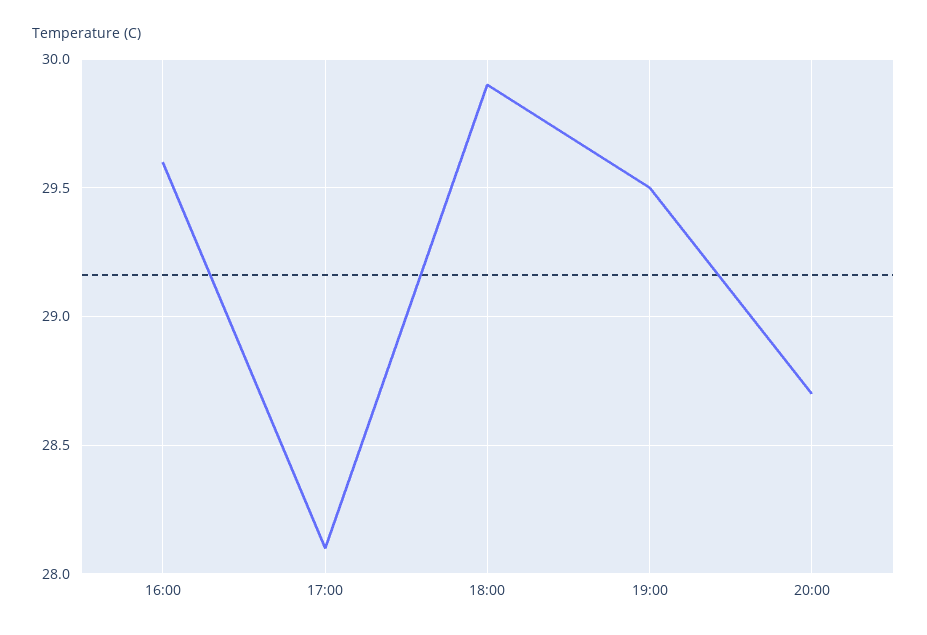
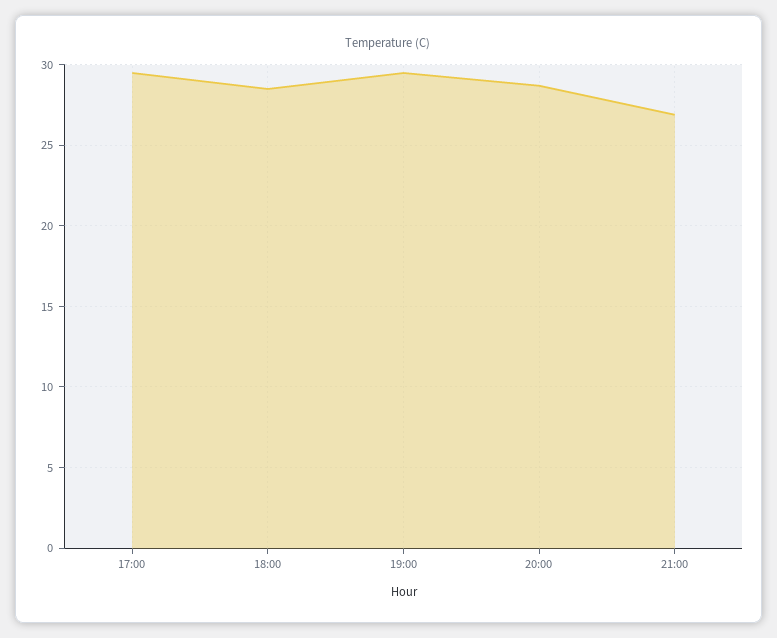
16:00: 29.6 -> none
17:00: 28.1 -> 29.5
18:00: 29.9 -> 28.5
21:00: none -> 27

